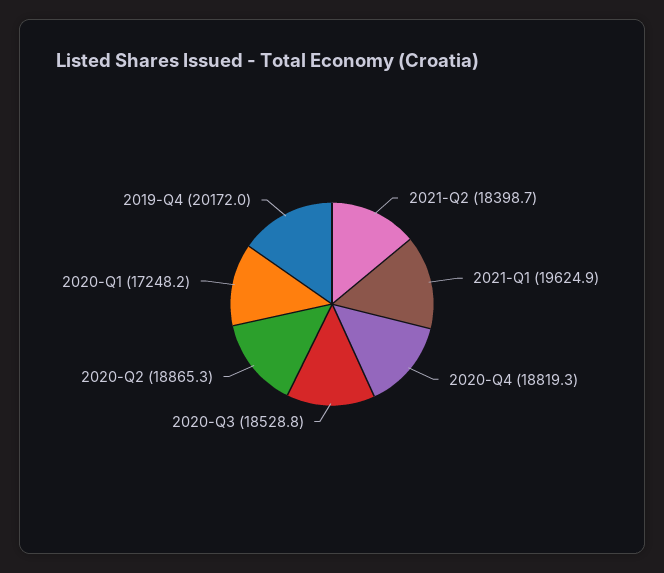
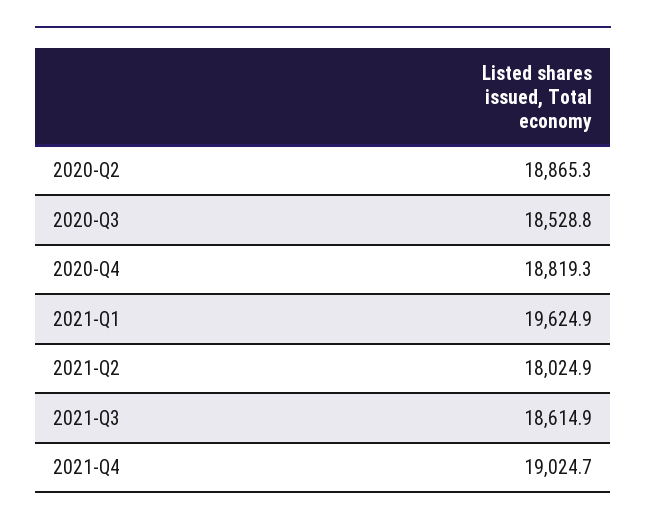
2021-Q2: 18398.7 -> 18024.9
2020-Q1: 17248.2 -> none
2019-Q4: 20172 -> none
2021-Q3: none -> 18614.9
2021-Q4: none -> 19024.7

